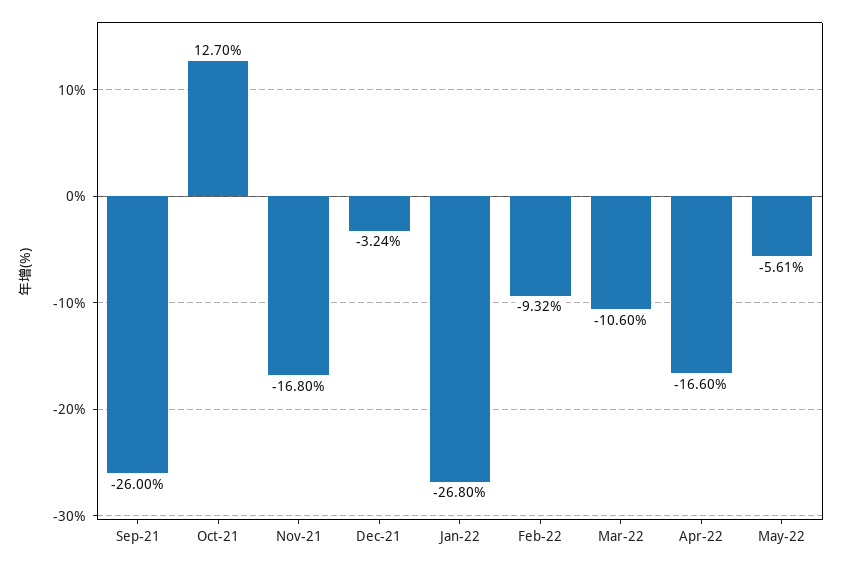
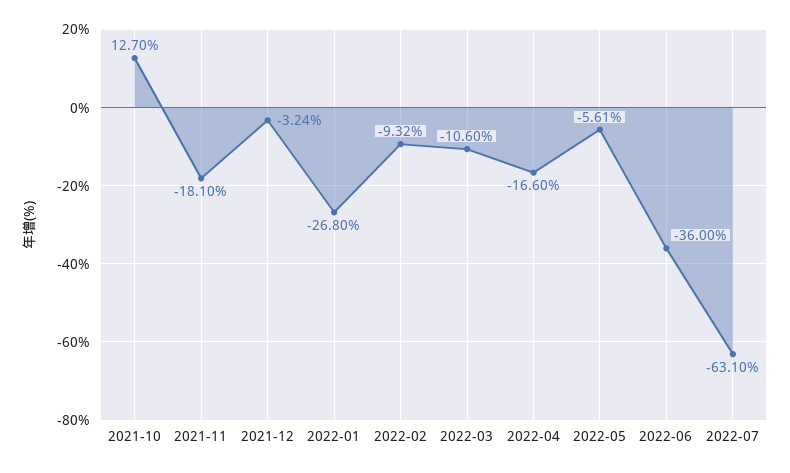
Sep-21: -26 -> none
Nov-21: -16.8 -> -18.1
2022-06: none -> -36
2022-07: none -> -63.1

